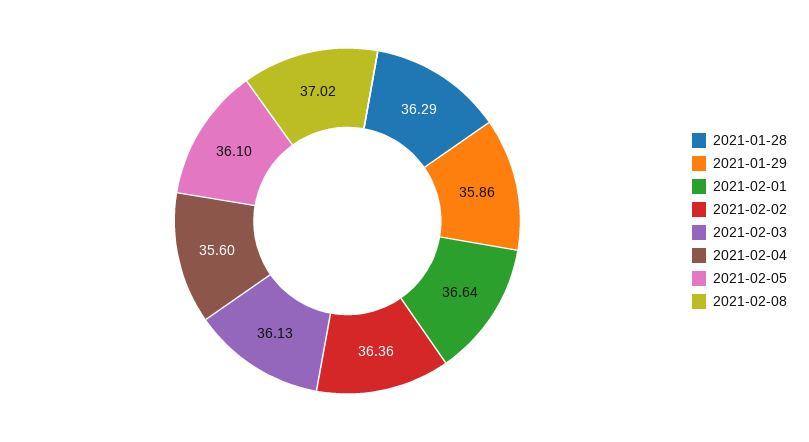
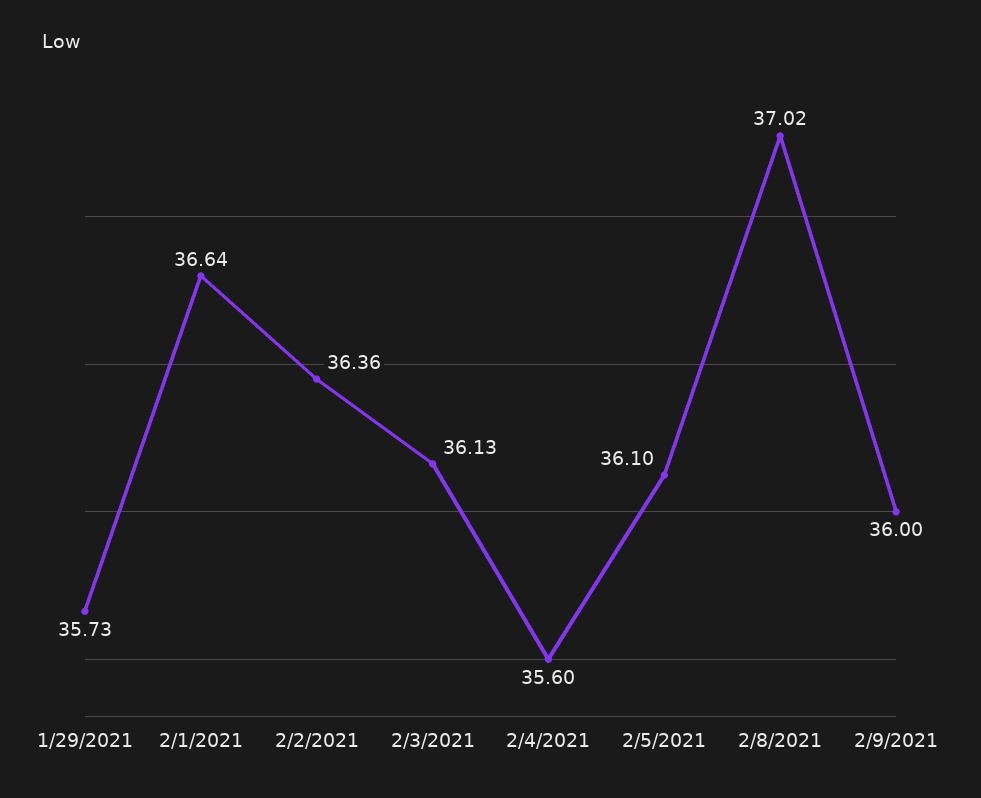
2021-01-28: 36.29 -> none
2021-01-29: 35.86 -> 35.73
2/9/2021: none -> 36

